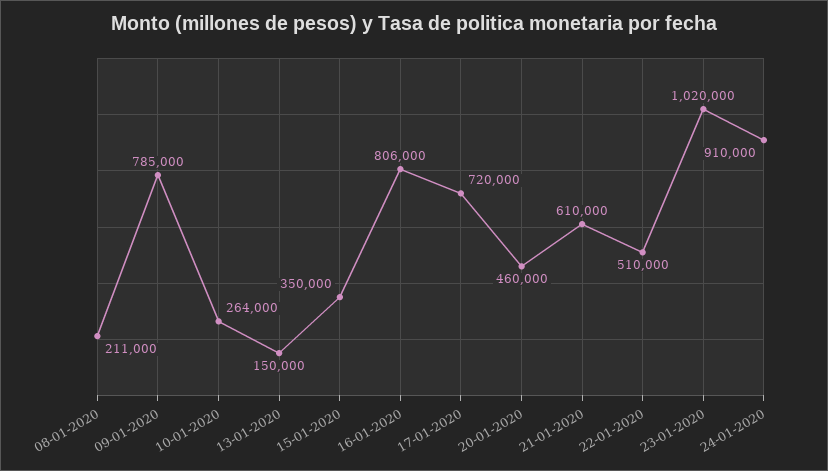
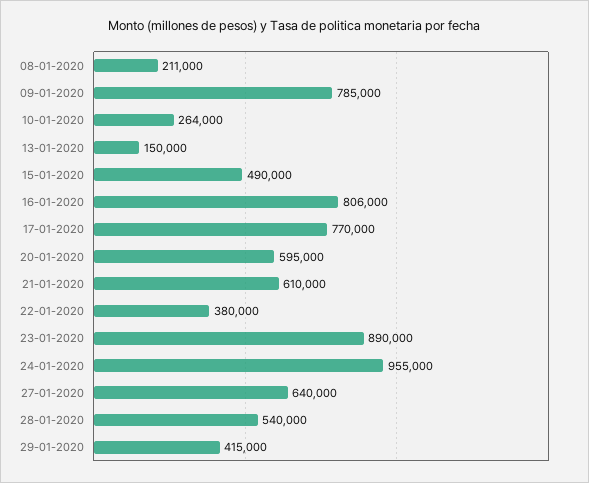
15-01-2020: 350000 -> 490000
17-01-2020: 720000 -> 770000
20-01-2020: 460000 -> 595000
22-01-2020: 510000 -> 380000
23-01-2020: 1020000 -> 890000
24-01-2020: 910000 -> 955000
27-01-2020: none -> 640000
28-01-2020: none -> 540000
29-01-2020: none -> 415000

